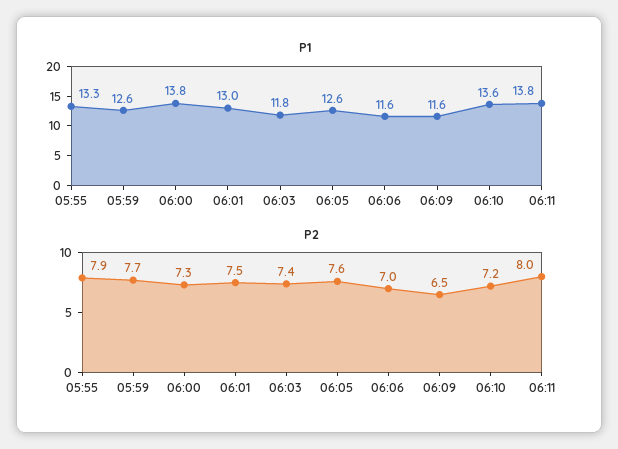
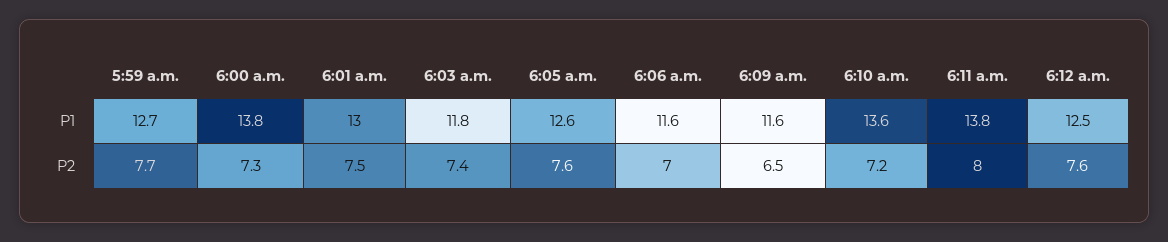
P1, 05:55: 13.3 -> none
P1, 05:59: 12.6 -> 12.7
P2, 05:55: 7.9 -> none
P1, 6:12 a.m.: none -> 12.5
P2, 6:12 a.m.: none -> 7.6

